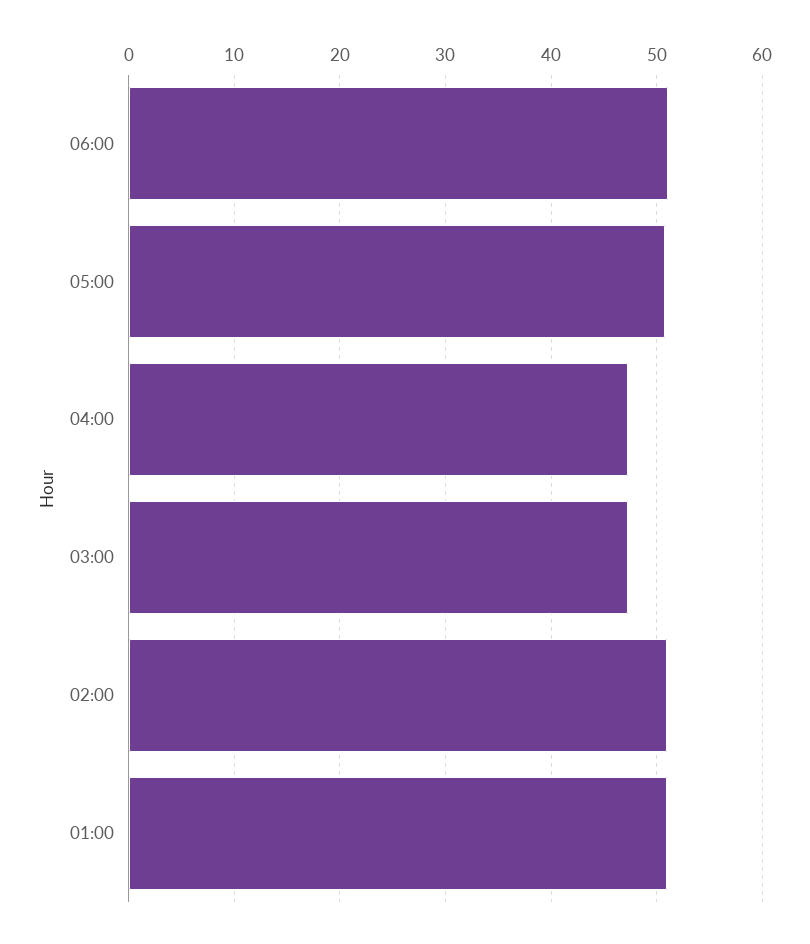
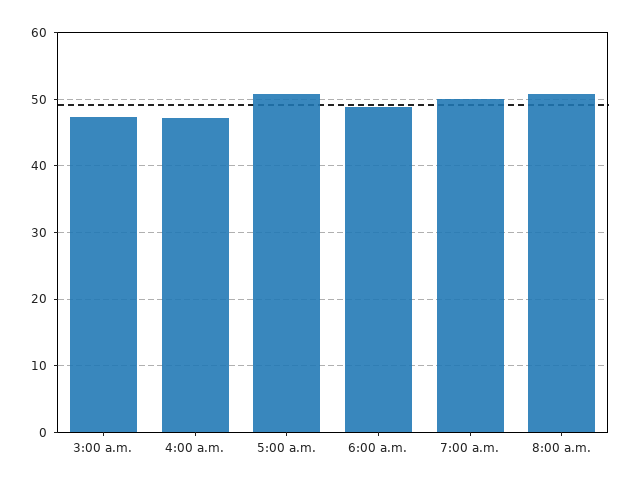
06:00: 51 -> 49
02:00: 51 -> none
01:00: 51 -> none
7:00 a.m.: none -> 50
8:00 a.m.: none -> 51

